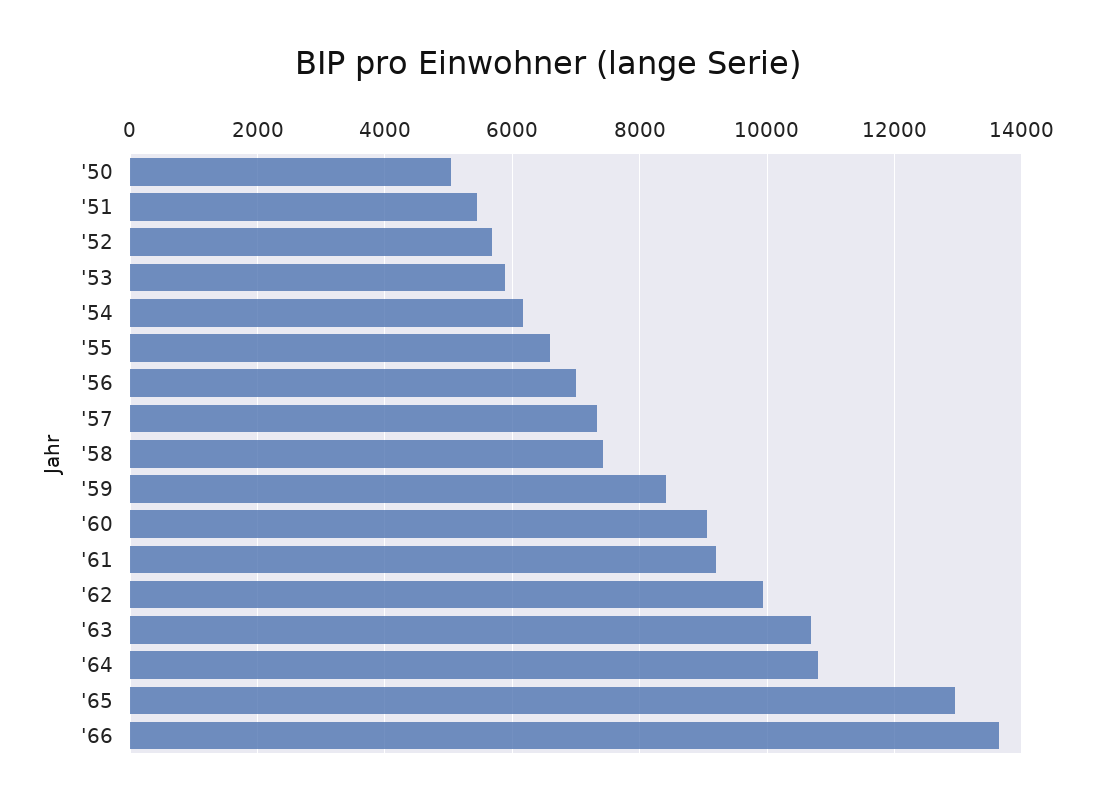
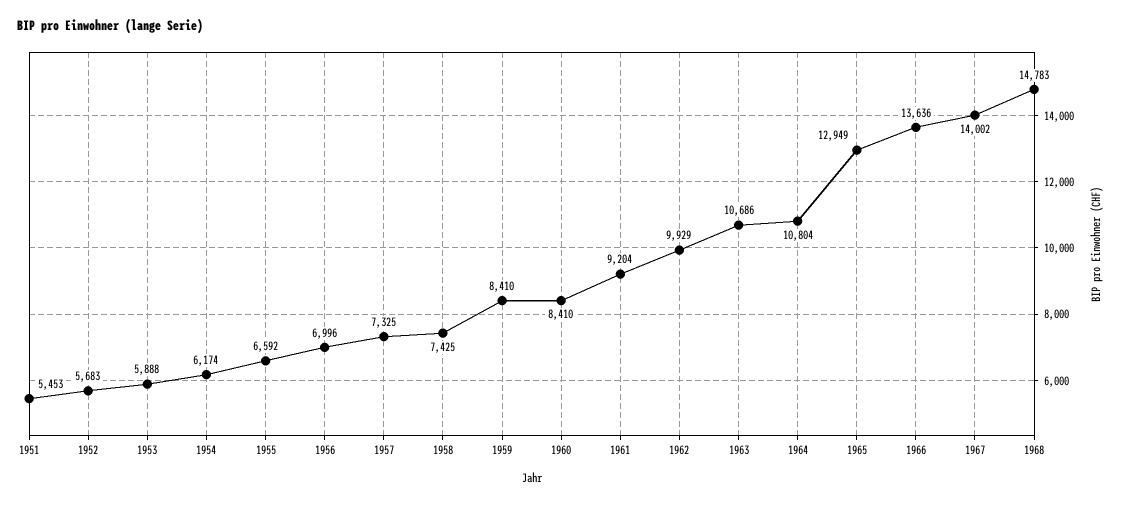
'50: 5000 -> none
'60: 9000 -> 8410
1967: none -> 14002
1968: none -> 14783

